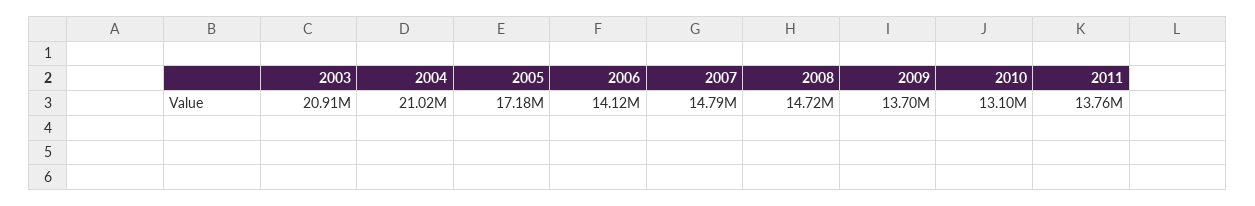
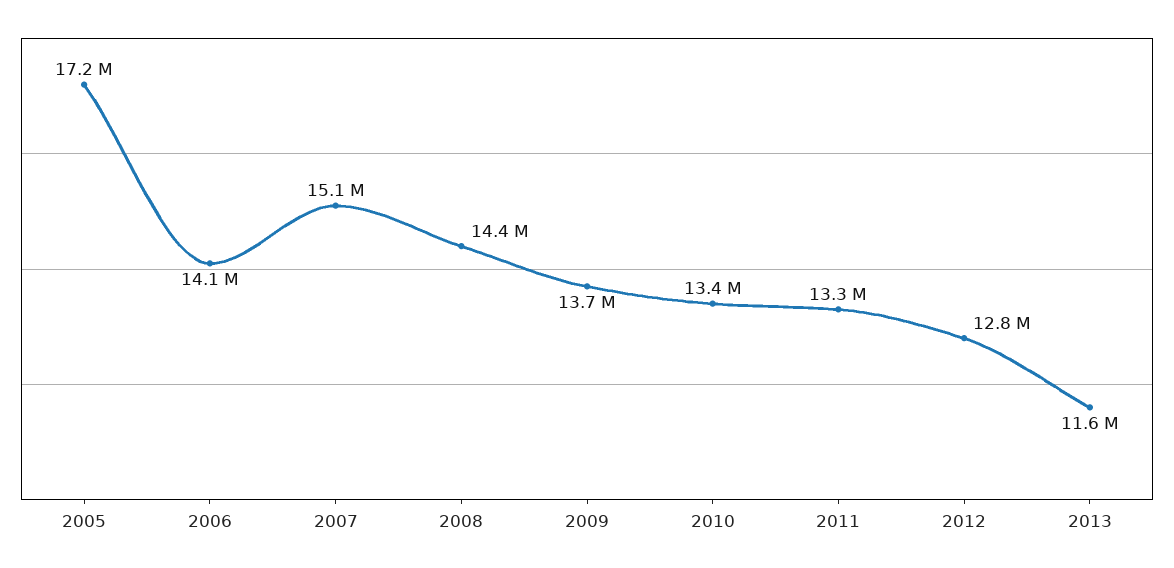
2003: 20910000 -> none
2004: 21020000 -> none
2007: 14790000 -> 15100000
2008: 14720000 -> 14400000
2010: 13100000 -> 13400000
2011: 13760000 -> 13300000
2012: none -> 12800000
2013: none -> 11600000

